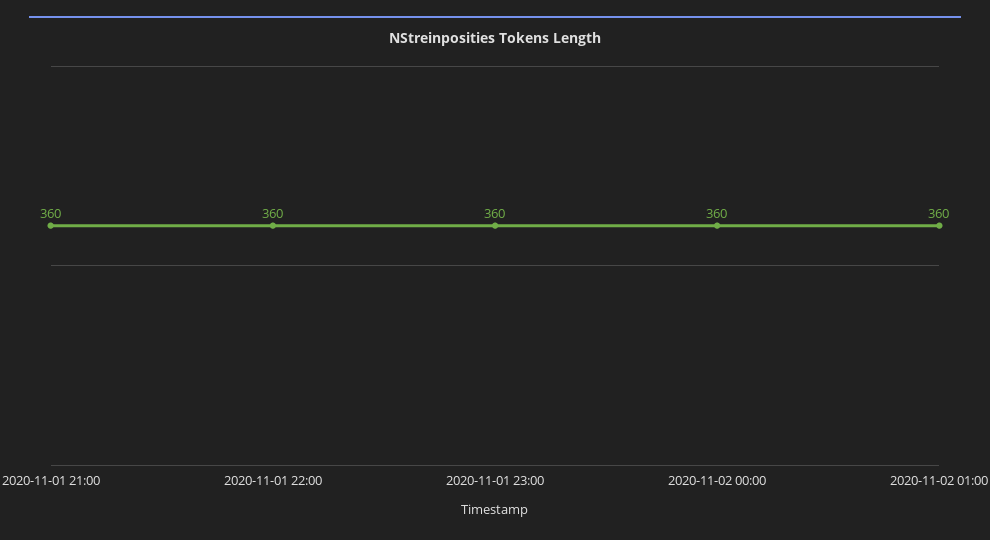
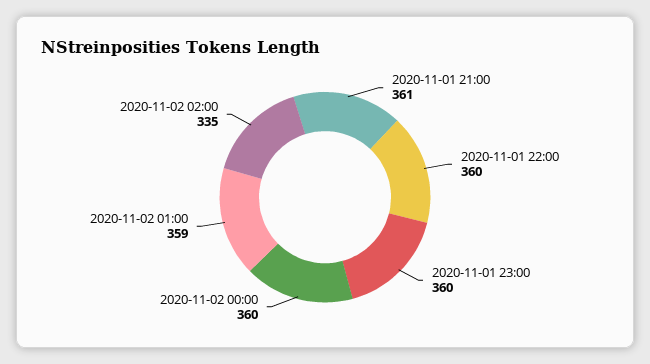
2020-11-01 21:00: 360 -> 361
2020-11-02 01:00: 360 -> 359
2020-11-02 02:00: none -> 335

